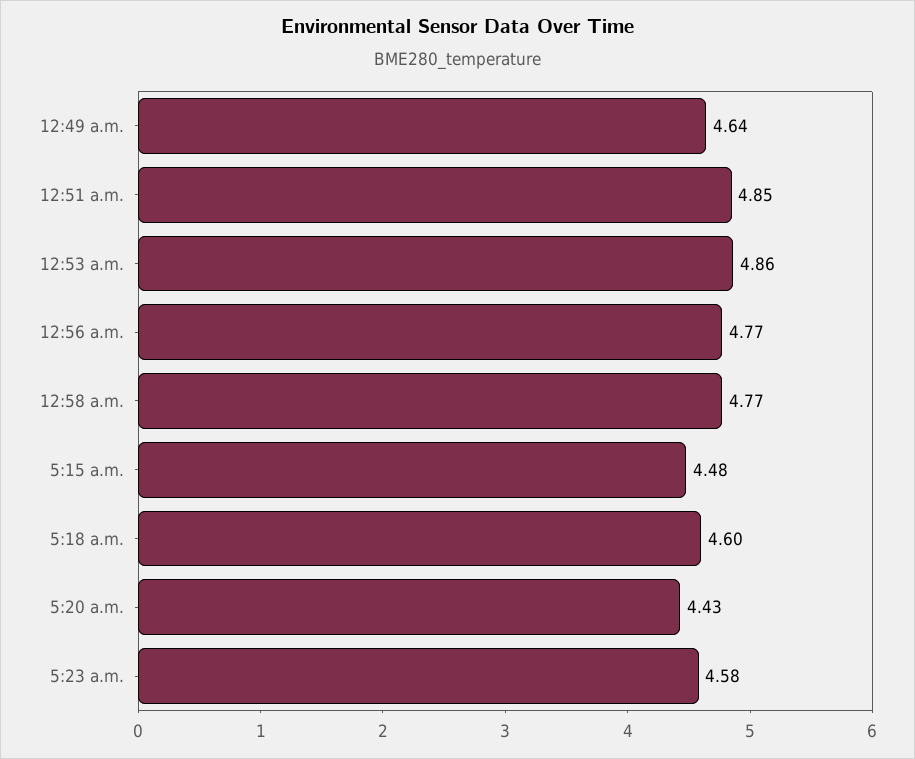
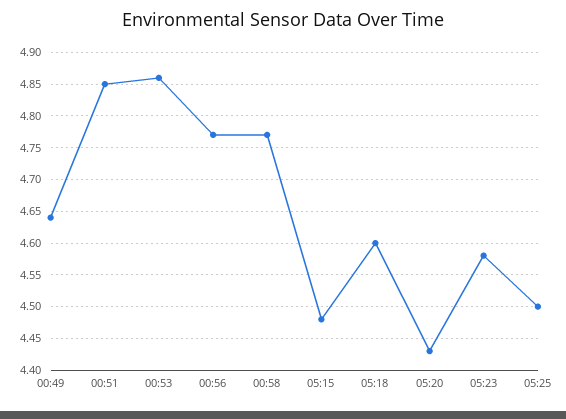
05:25: none -> 4.5

